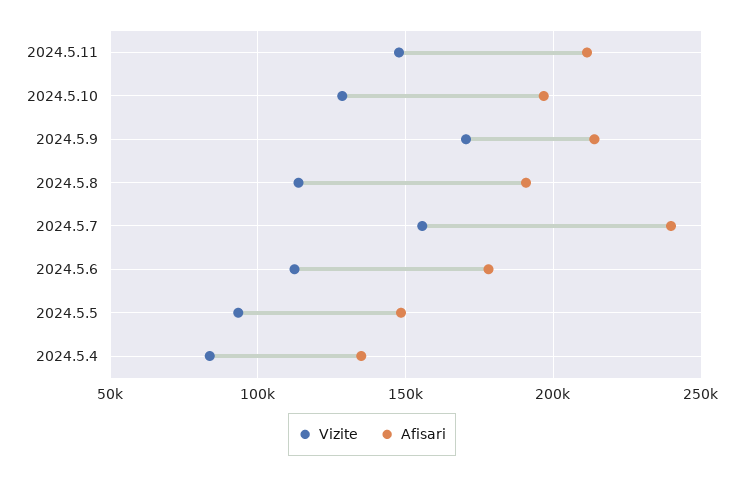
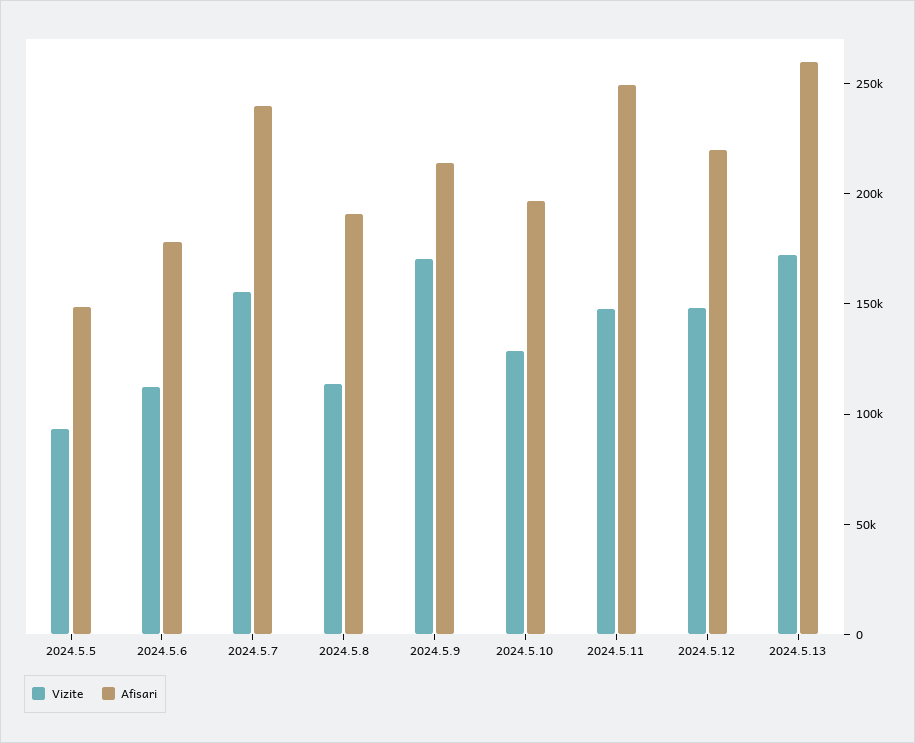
Afisari, 2024.5.11: 210000 -> 250000
Vizite, 2024.5.4: 85000 -> none
Afisari, 2024.5.4: 135000 -> none
Vizite, 2024.5.12: none -> 150000
Afisari, 2024.5.12: none -> 220000
Vizite, 2024.5.13: none -> 170000
Afisari, 2024.5.13: none -> 260000

